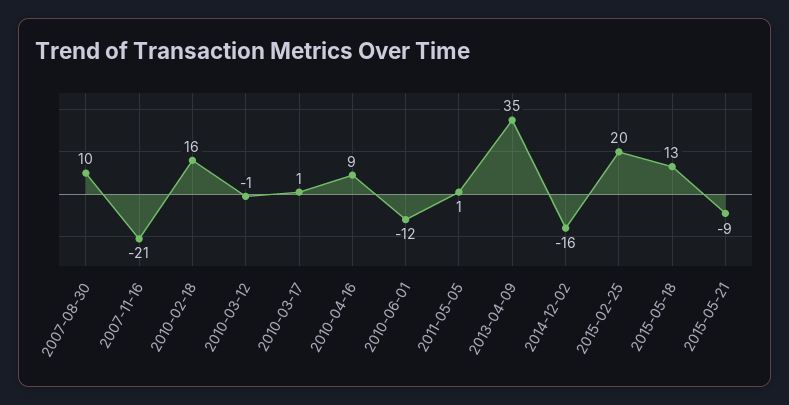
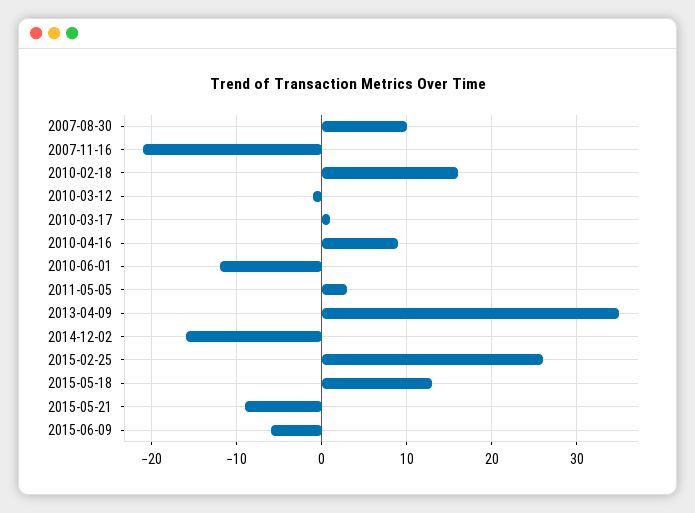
2011-05-05: 1 -> 3
2015-02-25: 20 -> 26
2015-06-09: none -> -6

